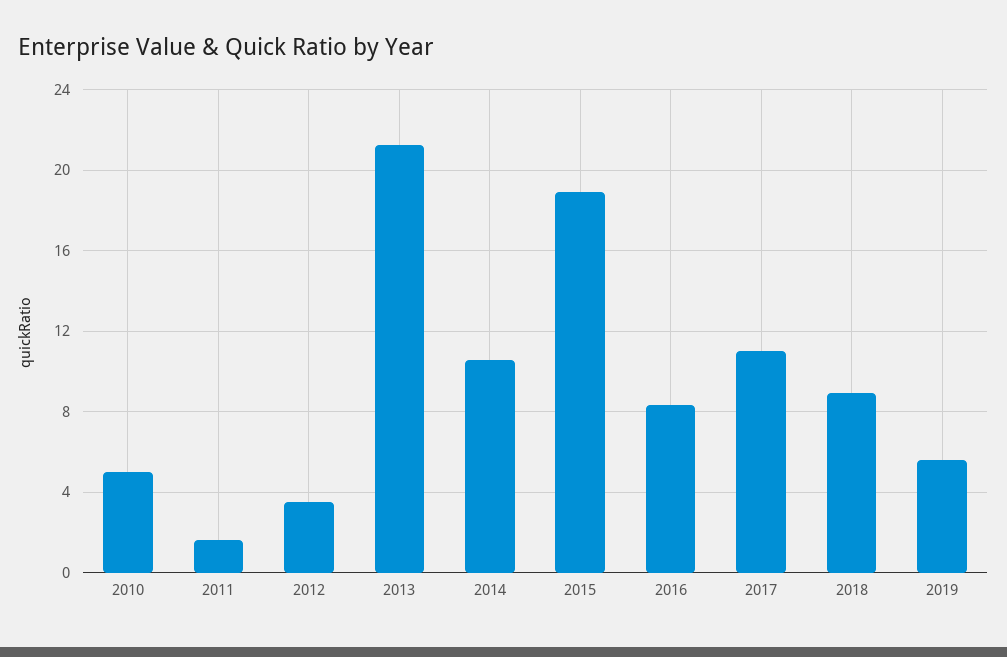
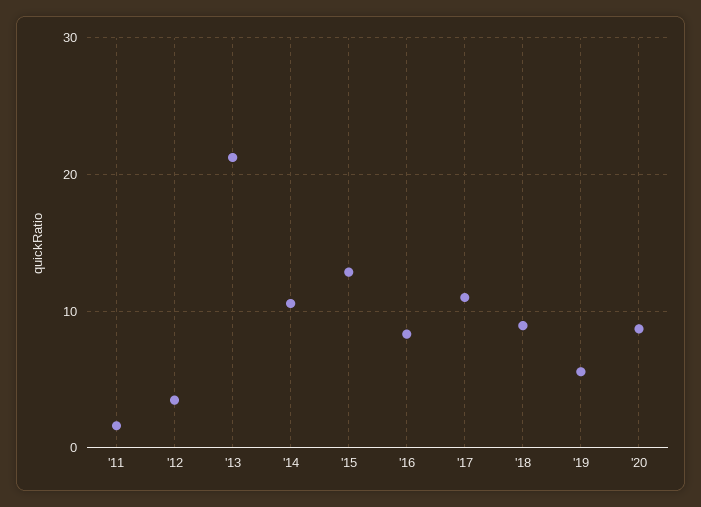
2010: 5 -> none
2015: 19 -> 13
'20: none -> 9

